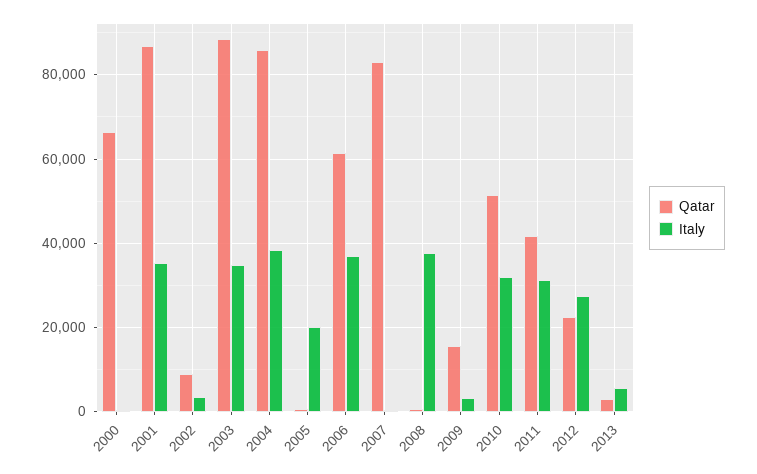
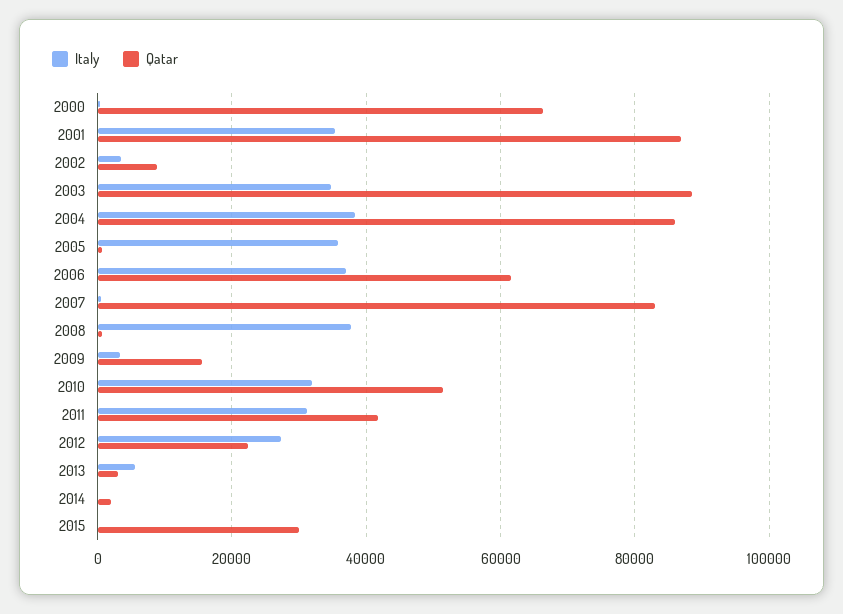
Italy, 2005: 20000 -> 36000
Italy, 2014: none -> 0
Qatar, 2014: none -> 2000
Italy, 2015: none -> 0
Qatar, 2015: none -> 30000

